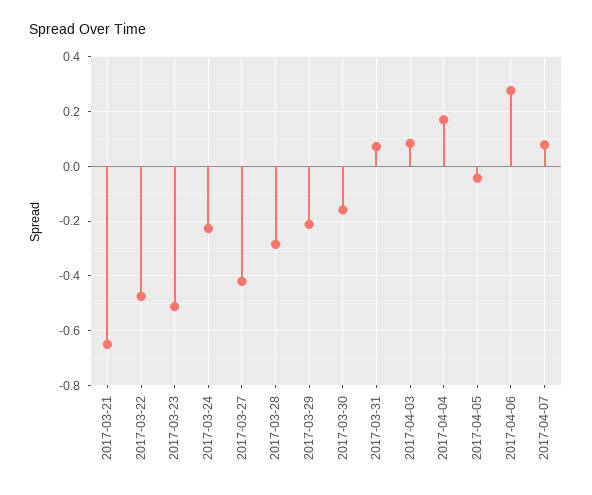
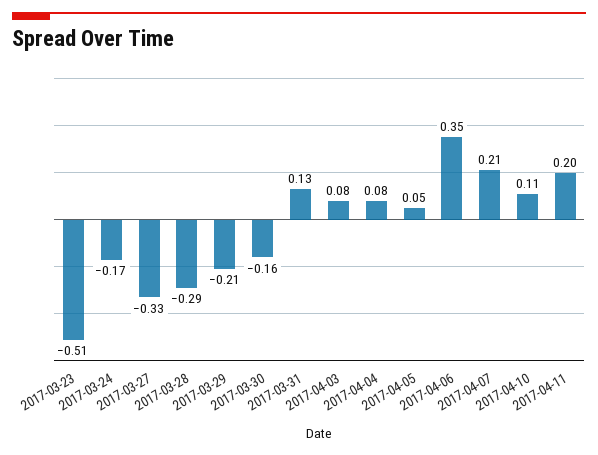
2017-03-21: -0.65 -> none
2017-03-22: -0.475 -> none
2017-03-24: -0.225 -> -0.17
2017-03-27: -0.425 -> -0.33
2017-03-31: 0.075 -> 0.13
2017-04-04: 0.175 -> 0.08
2017-04-05: -0.05 -> 0.05
2017-04-06: 0.275 -> 0.35
2017-04-07: 0.075 -> 0.21
2017-04-10: none -> 0.11
2017-04-11: none -> 0.2

